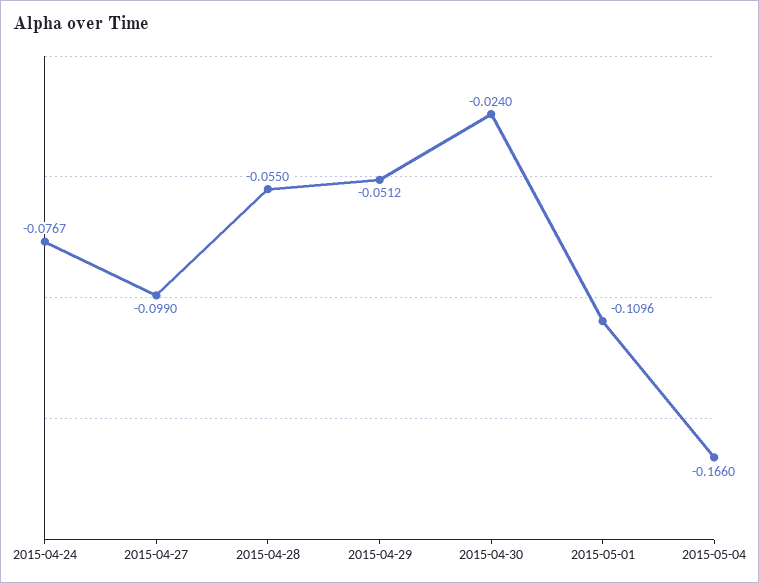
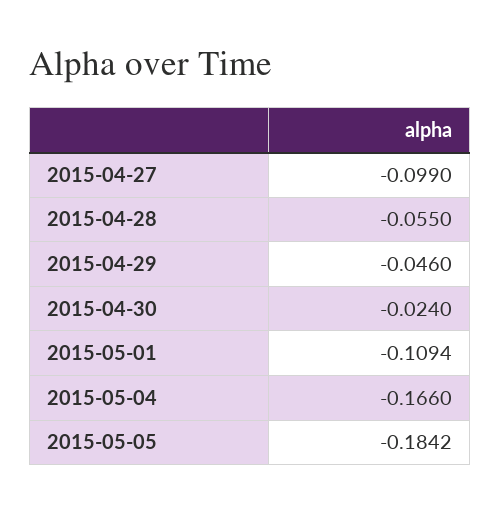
2015-04-24: -0.0767 -> none
2015-04-29: -0.0512 -> -0.046
2015-05-01: -0.1096 -> -0.1094
2015-05-05: none -> -0.1842

